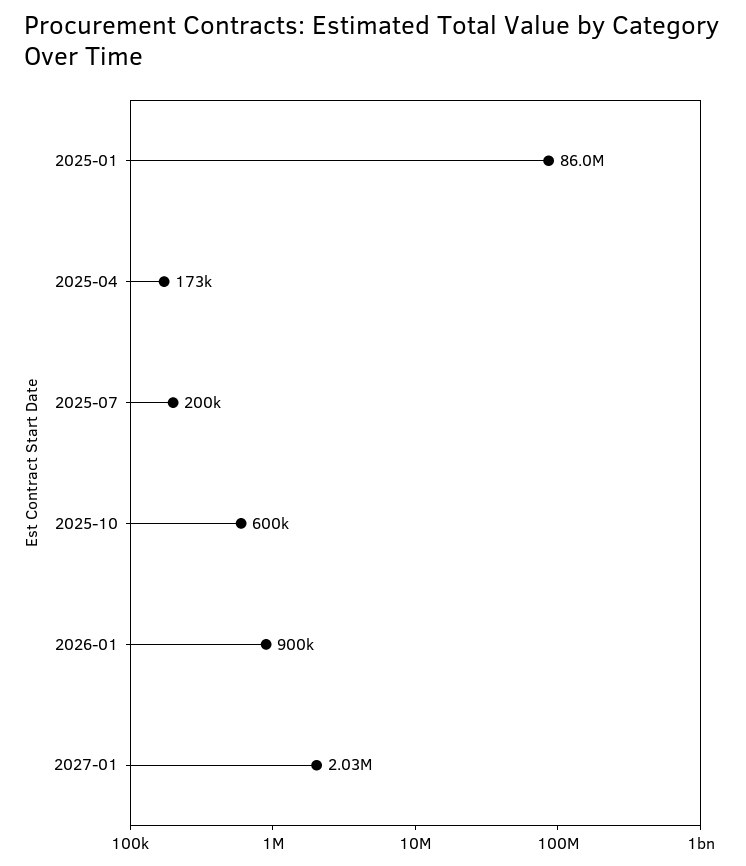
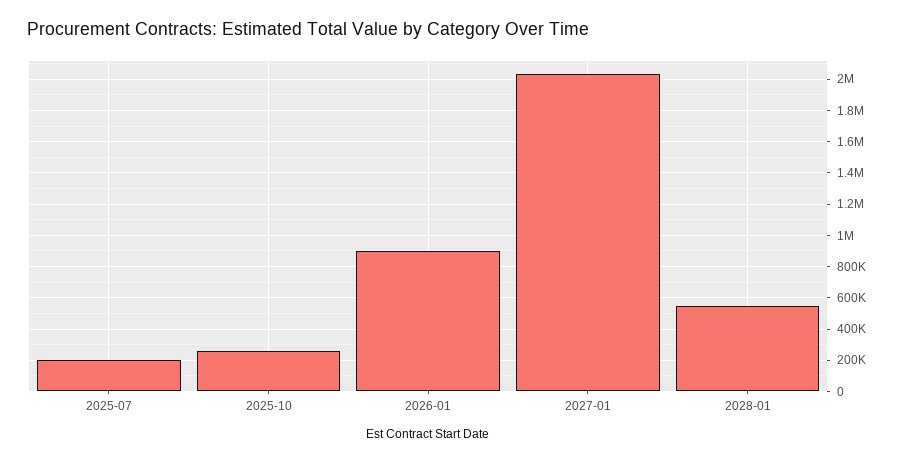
2025-01: 86000000 -> none
2025-04: 173000 -> none
2025-10: 600000 -> 250000
2028-01: none -> 550000

